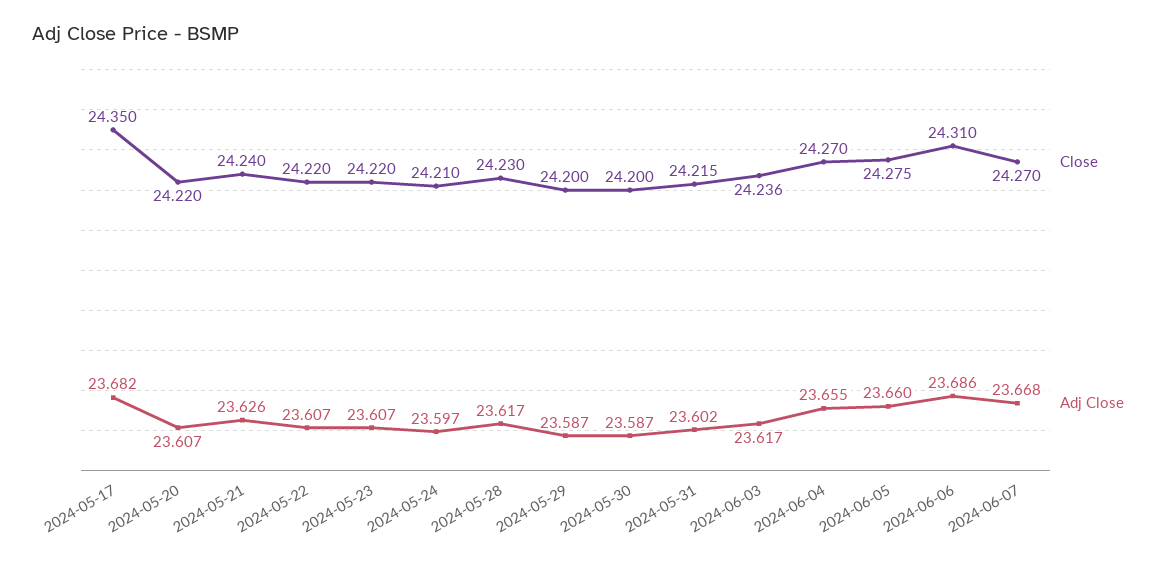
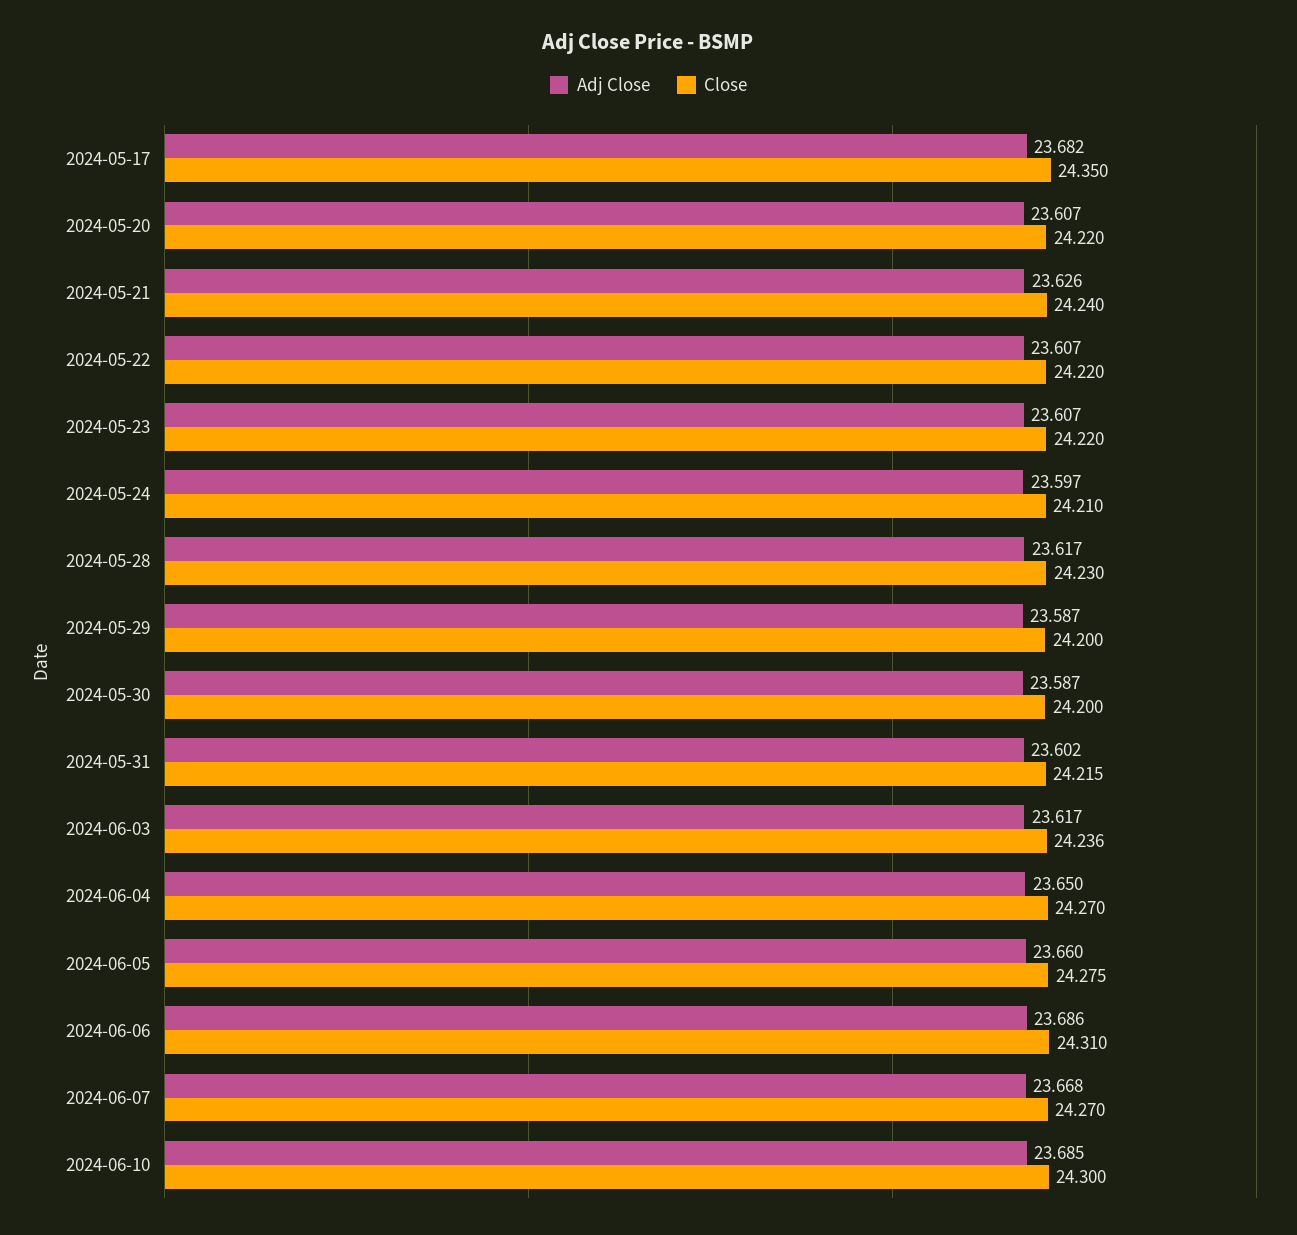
Adj Close, 2024-06-04: 23.655 -> 23.65
Adj Close, 2024-06-10: none -> 23.685
Close, 2024-06-10: none -> 24.3

